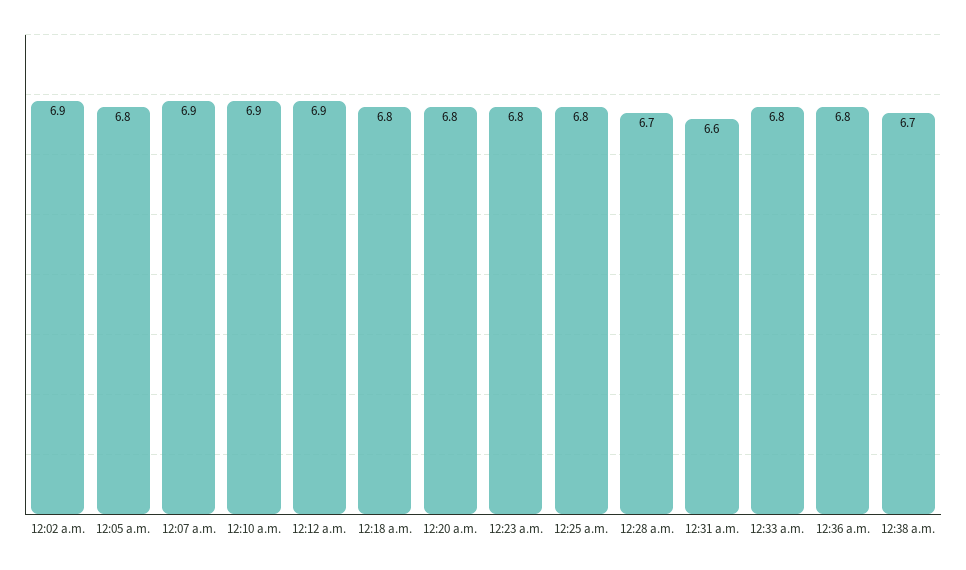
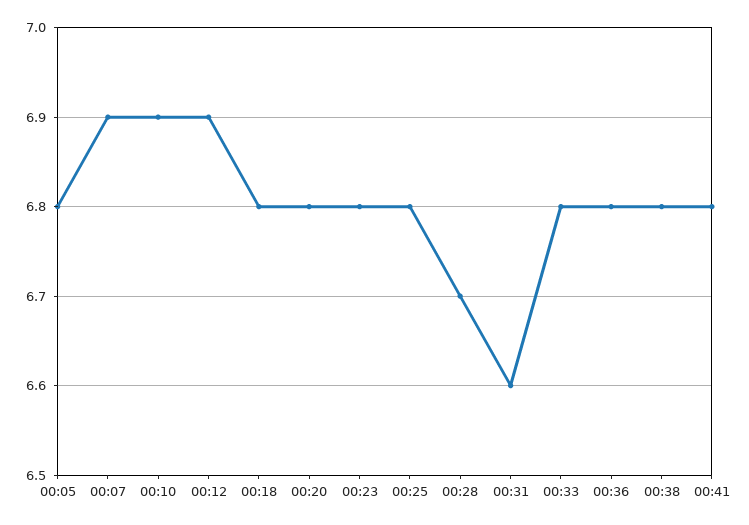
12:02 a.m.: 6.9 -> none
12:38 a.m.: 6.7 -> 6.8
00:41: none -> 6.8

